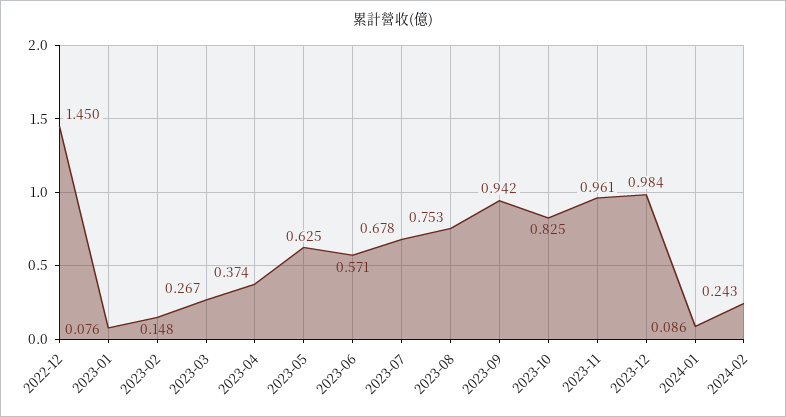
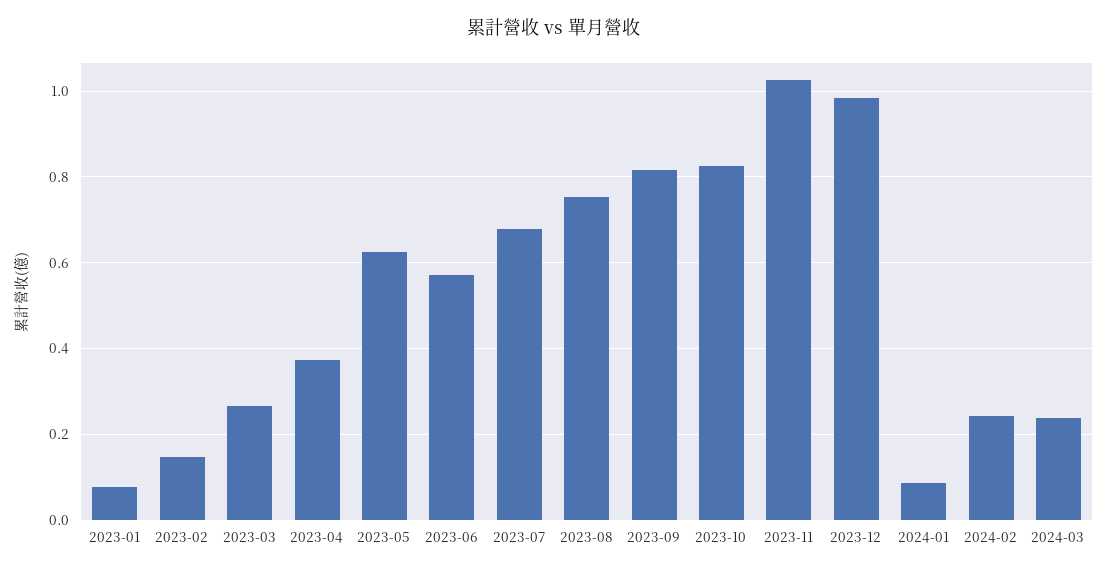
2022-12: 1.45 -> none
2023-09: 0.942 -> 0.82
2023-11: 0.961 -> 1.02
2024-03: none -> 0.24

